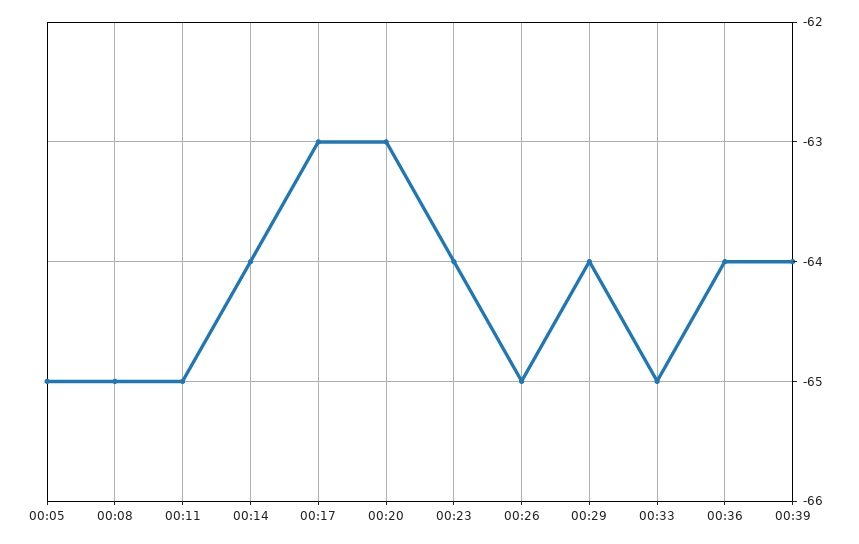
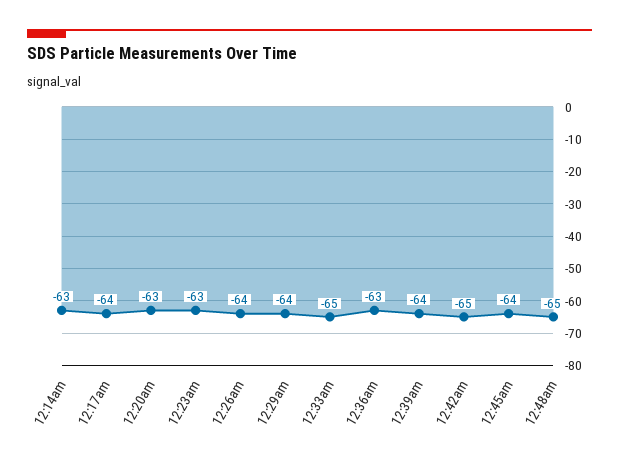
00:05: -65 -> none
00:08: -65 -> none
00:11: -65 -> none
00:14: -64 -> -63
00:17: -63 -> -64
00:23: -64 -> -63
00:26: -65 -> -64
00:36: -64 -> -63
12:42am: none -> -65
12:45am: none -> -64
12:48am: none -> -65

